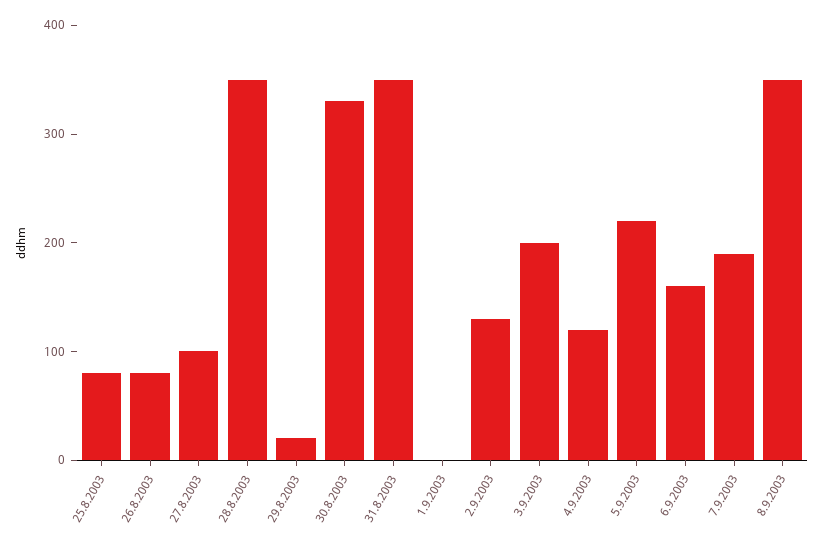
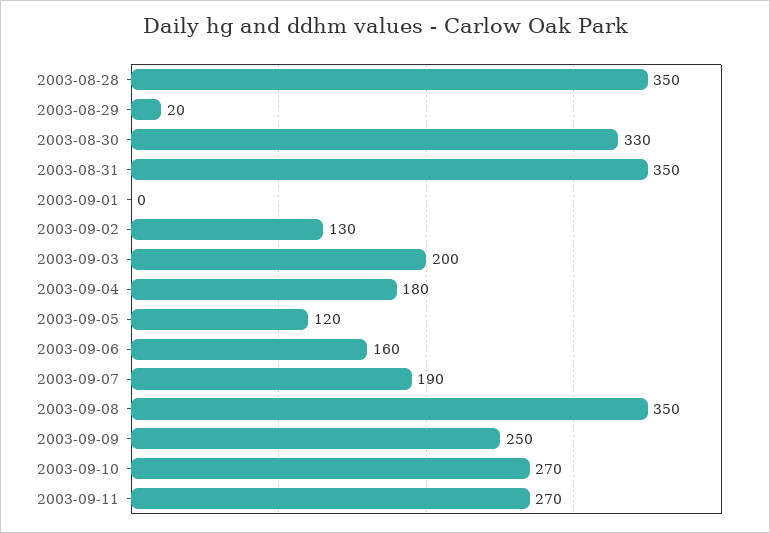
25.8.2003: 80 -> none
26.8.2003: 80 -> none
27.8.2003: 100 -> none
4.9.2003: 120 -> 180
5.9.2003: 220 -> 120
2003-09-09: none -> 250
2003-09-10: none -> 270
2003-09-11: none -> 270

